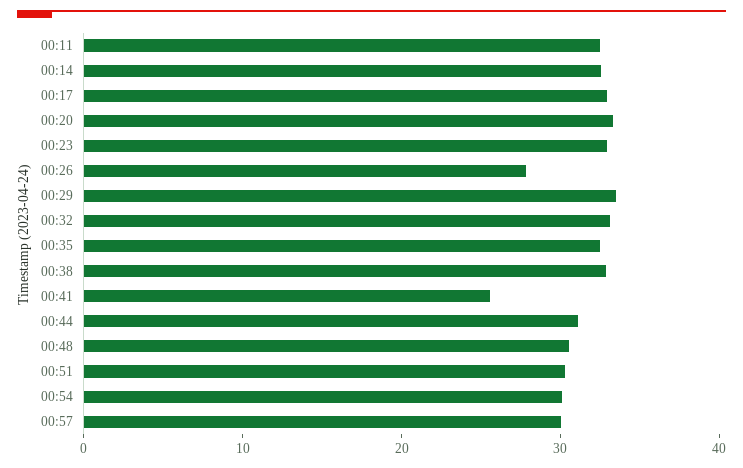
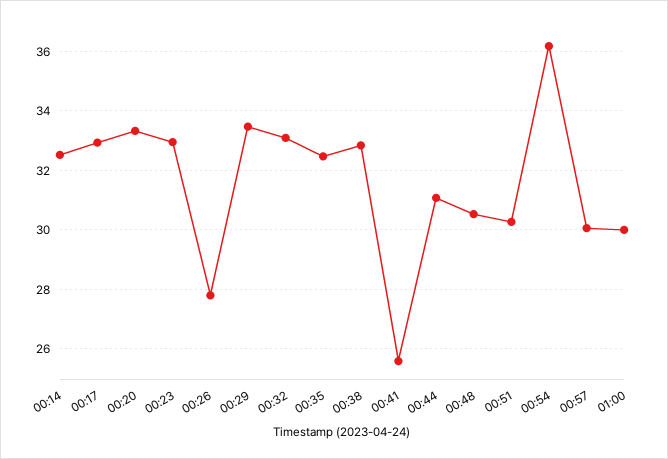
00:11: 32 -> none
00:54: 30 -> 36.25
01:00: none -> 30

